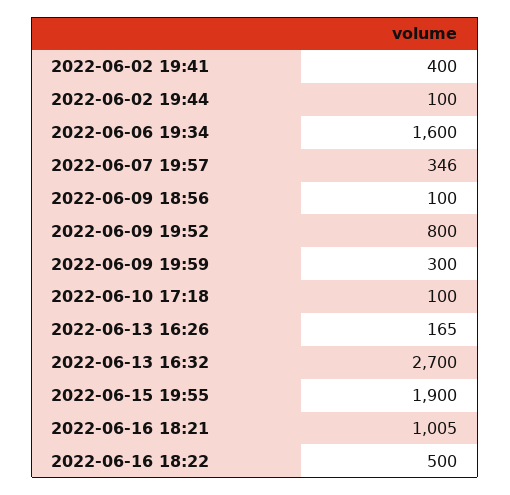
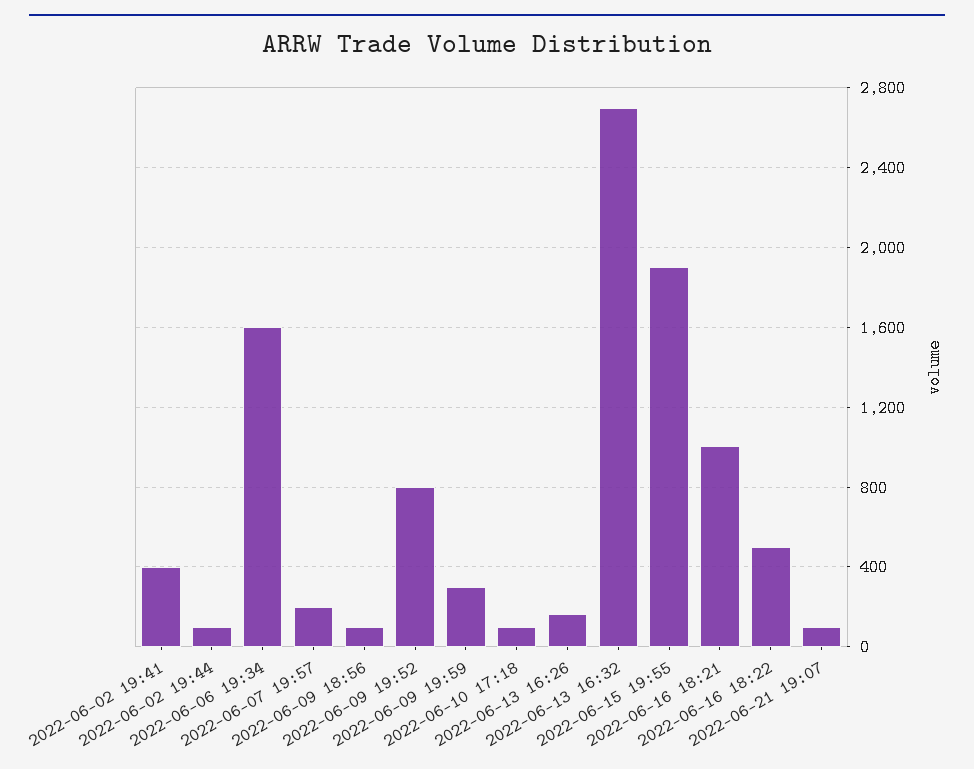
2022-06-07 19:57: 346 -> 200
2022-06-21 19:07: none -> 100

